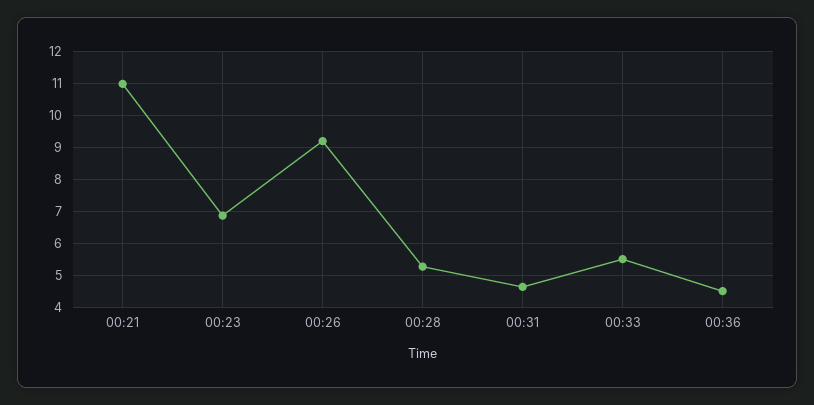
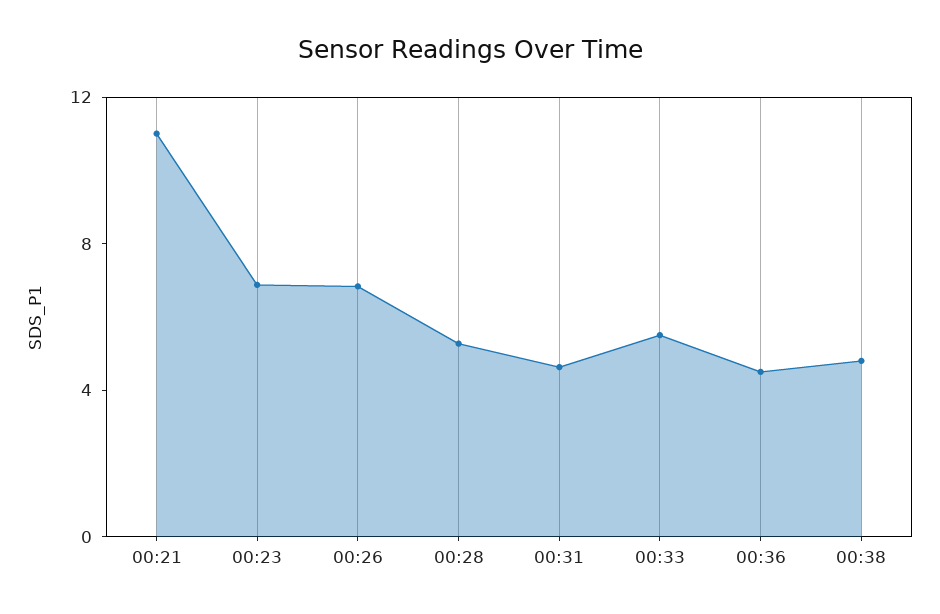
00:26: 9.2 -> 7
00:38: none -> 5

